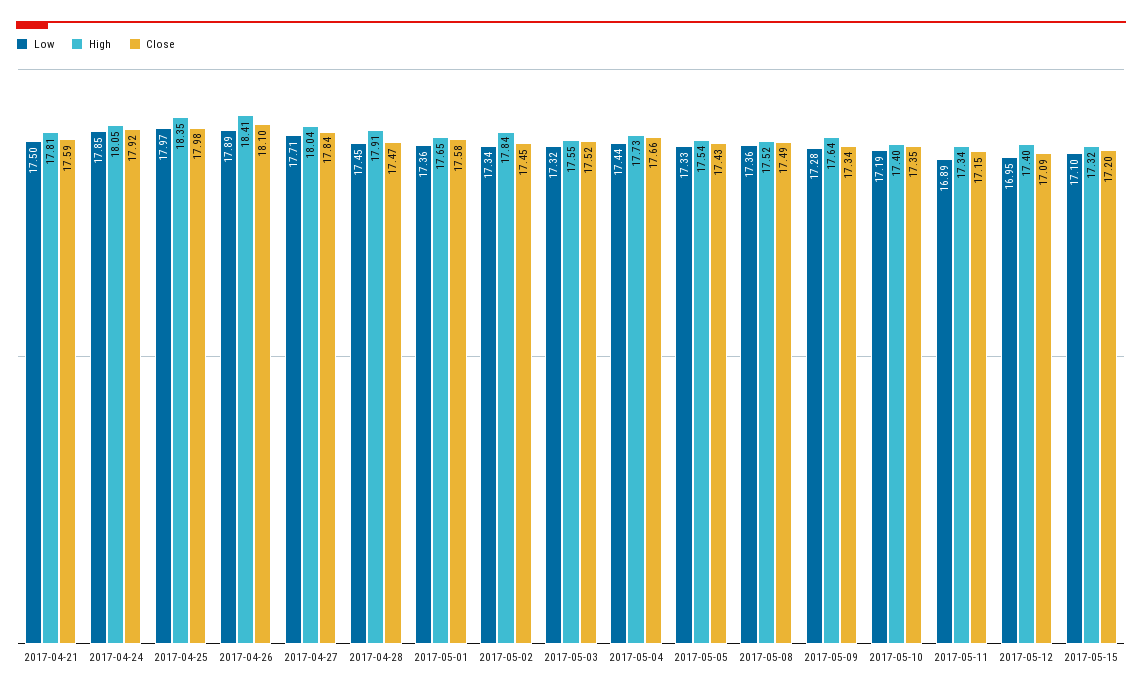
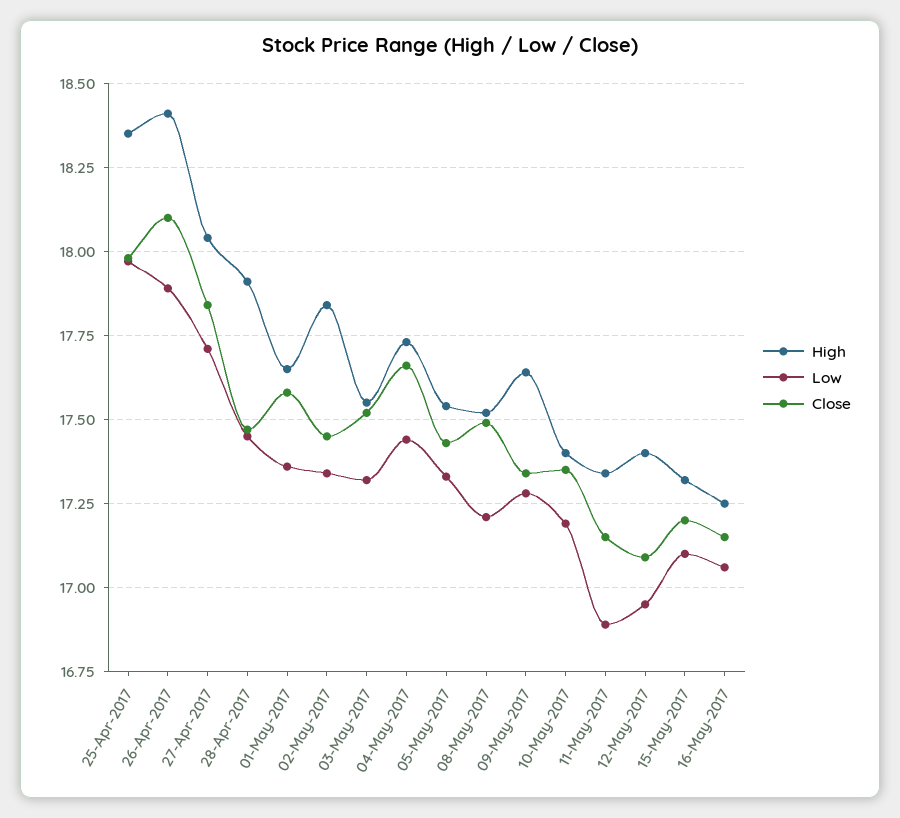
Low, 2017-04-21: 17.5 -> none
High, 2017-04-21: 17.81 -> none
Close, 2017-04-21: 17.59 -> none
Low, 2017-04-24: 17.85 -> none
High, 2017-04-24: 18.05 -> none
Close, 2017-04-24: 17.92 -> none
Low, 2017-05-08: 17.36 -> 17.2
High, 16-May-2017: none -> 17.25
Low, 16-May-2017: none -> 17.05
Close, 16-May-2017: none -> 17.15

